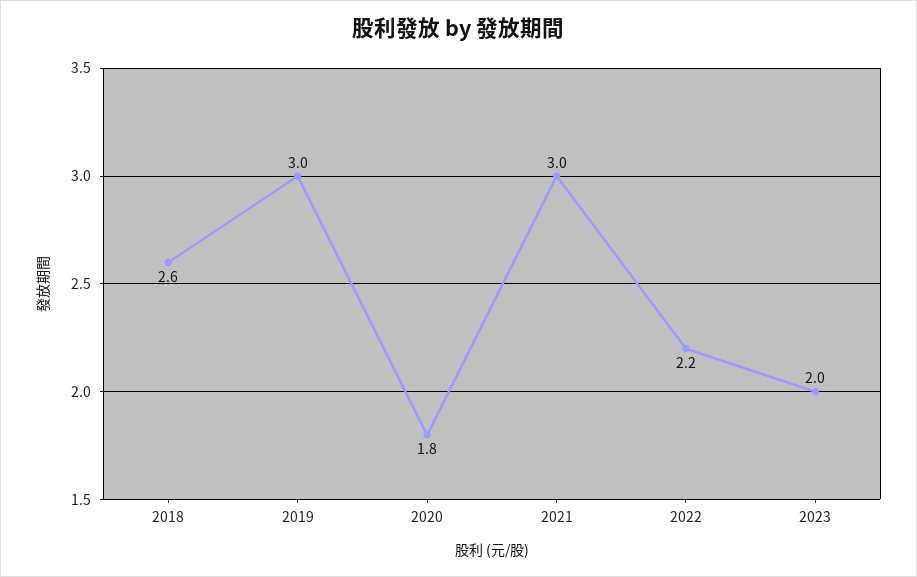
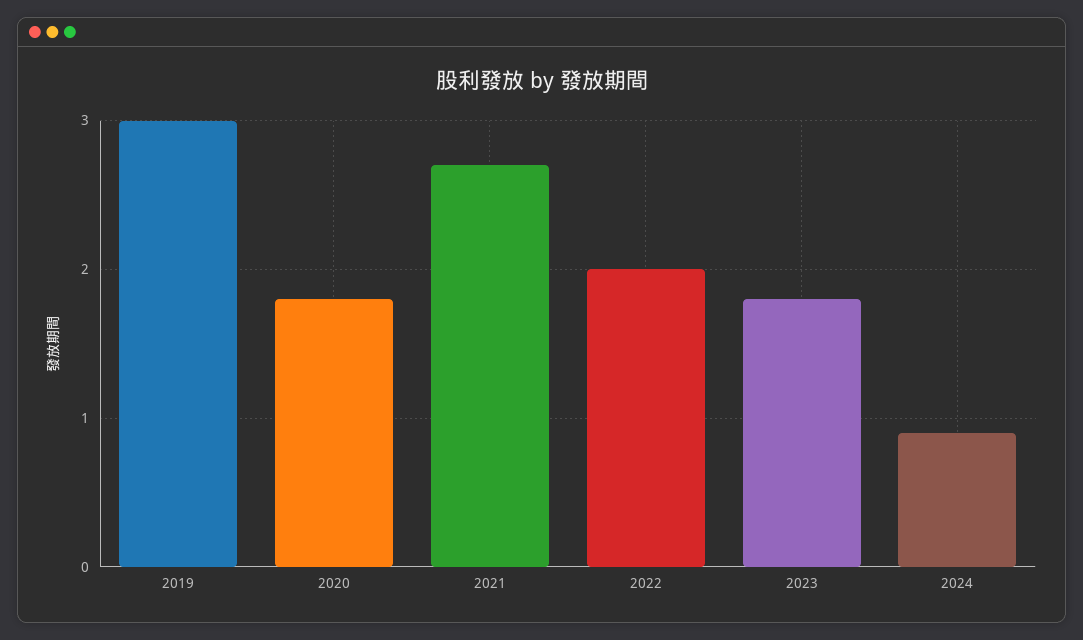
2018: 2.6 -> none
2021: 3 -> 2.7
2022: 2.2 -> 2
2023: 2 -> 1.8
2024: none -> 0.9

